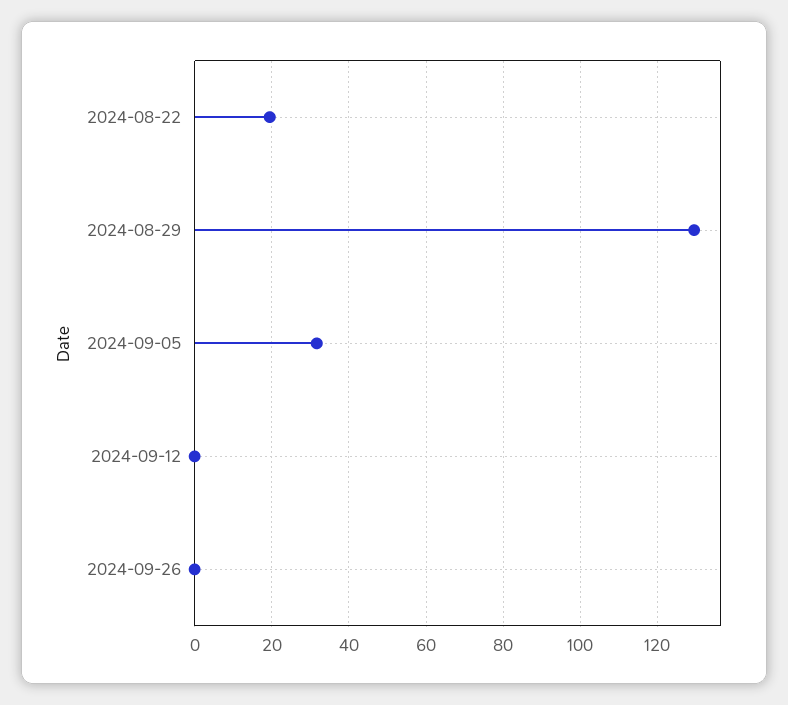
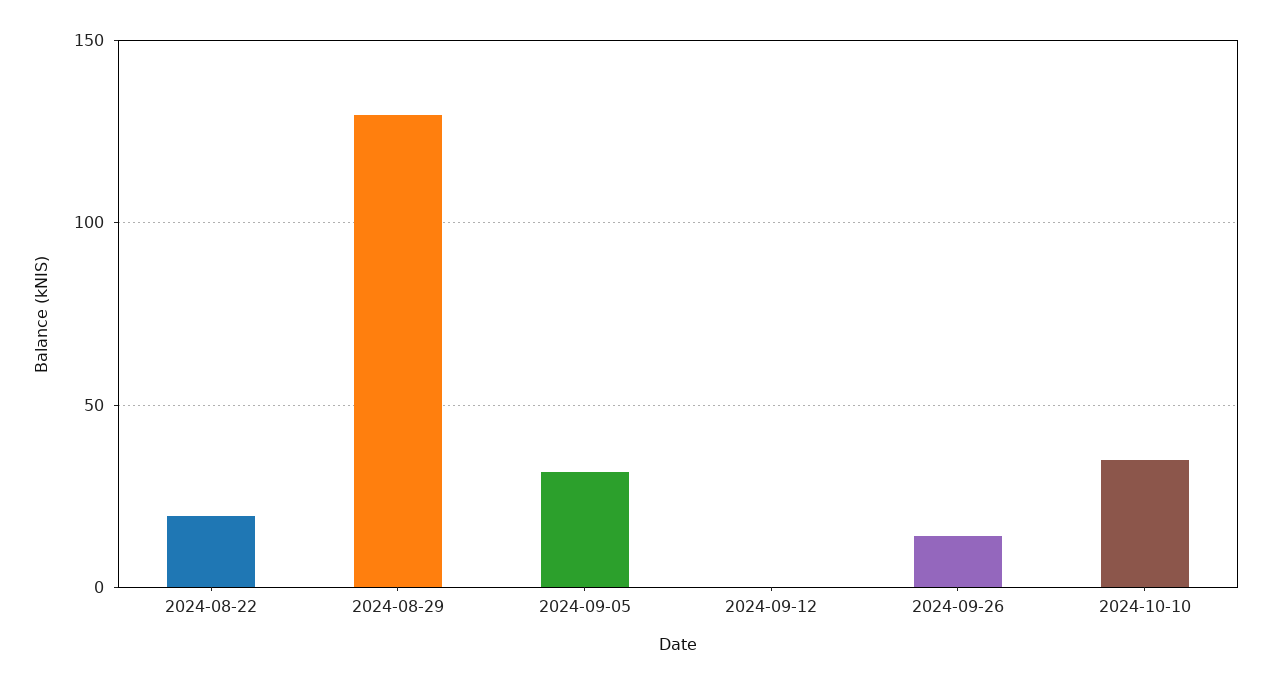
2024-09-26: 0 -> 15
2024-10-10: none -> 35

